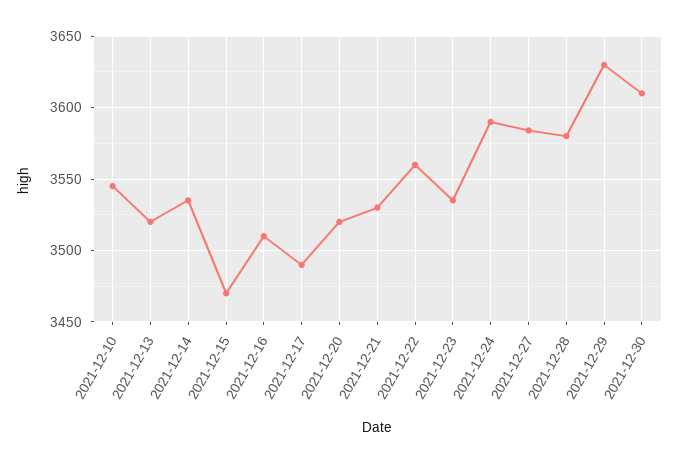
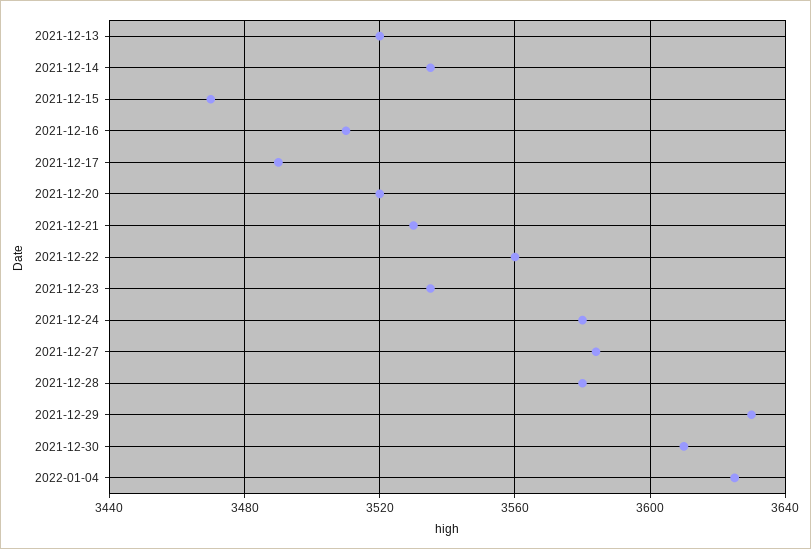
2021-12-10: 3545 -> none
2021-12-24: 3590 -> 3580
2022-01-04: none -> 3625

